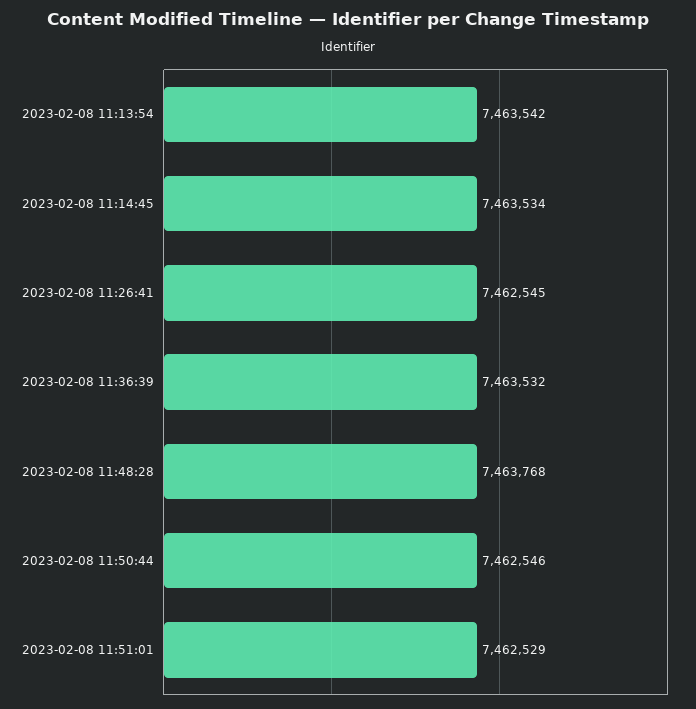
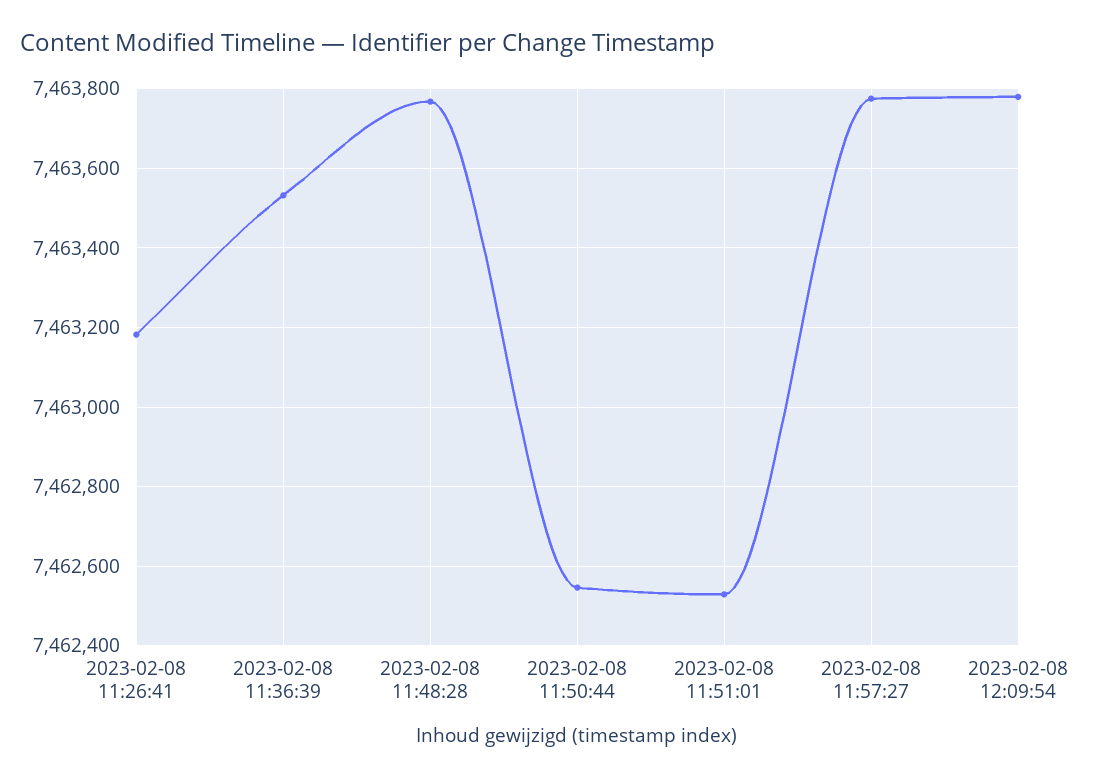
2023-02-08 11:13:54: 7463542 -> none
2023-02-08 11:14:45: 7463534 -> none
2023-02-08 11:26:41: 7462545 -> 7463180
2023-02-08 11:57:27: none -> 7463780
2023-02-08 12:09:54: none -> 7463780

